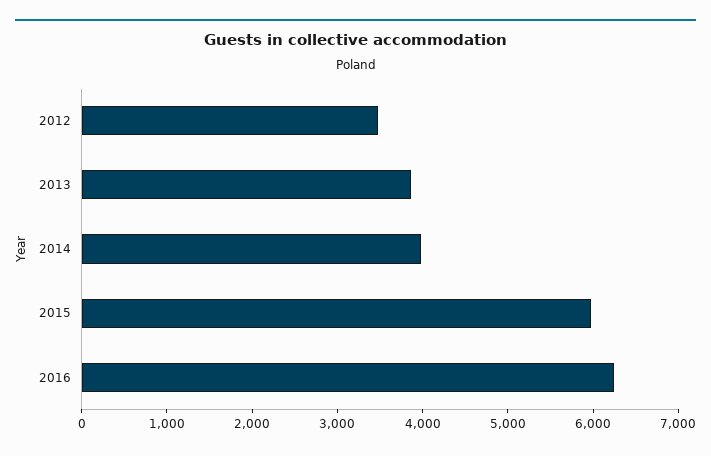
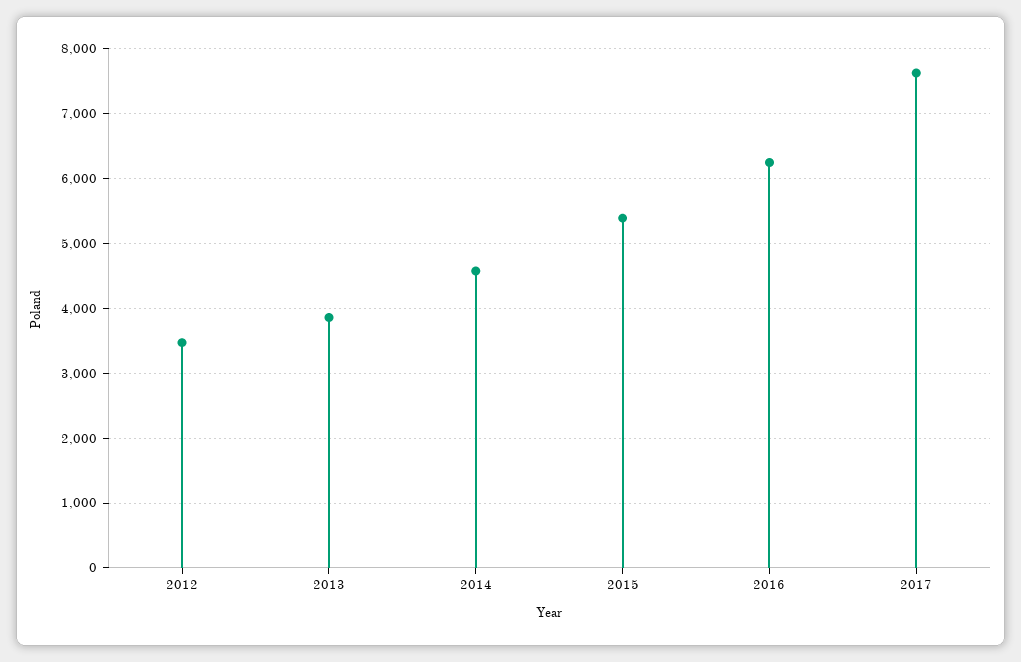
2014: 4000 -> 4600
2015: 6000 -> 5400
2017: none -> 7600

